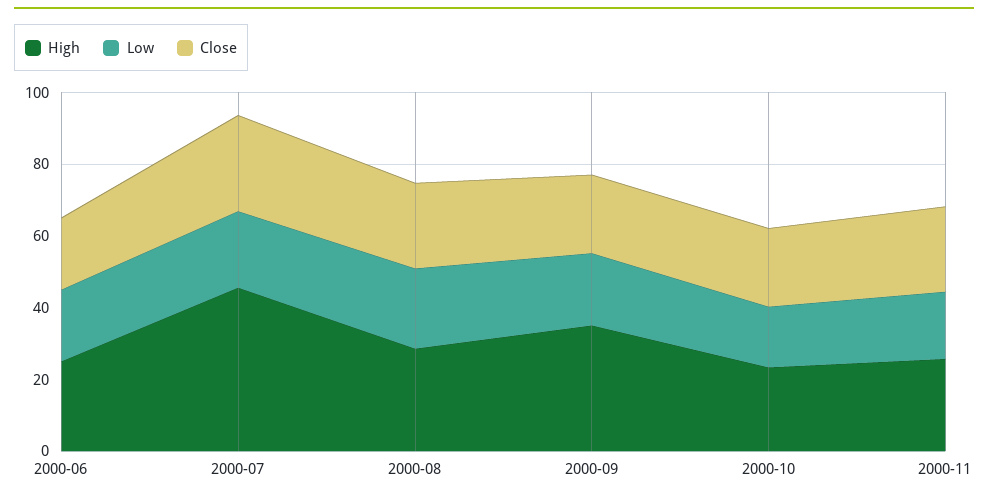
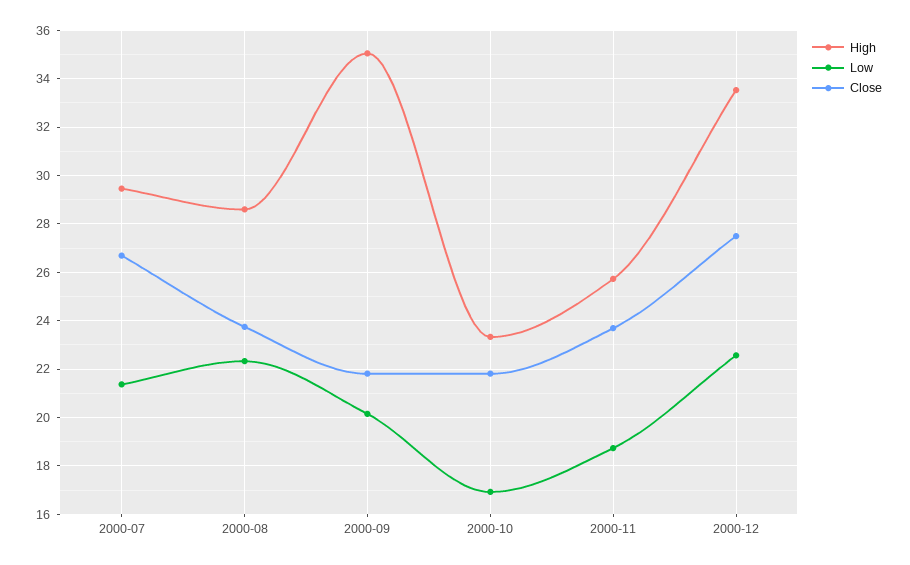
High, 2000-06: 25 -> none
Low, 2000-06: 20 -> none
Close, 2000-06: 20 -> none
High, 2000-07: 45 -> 29.5
High, 2000-12: none -> 33.5
Low, 2000-12: none -> 22.5
Close, 2000-12: none -> 27.5

